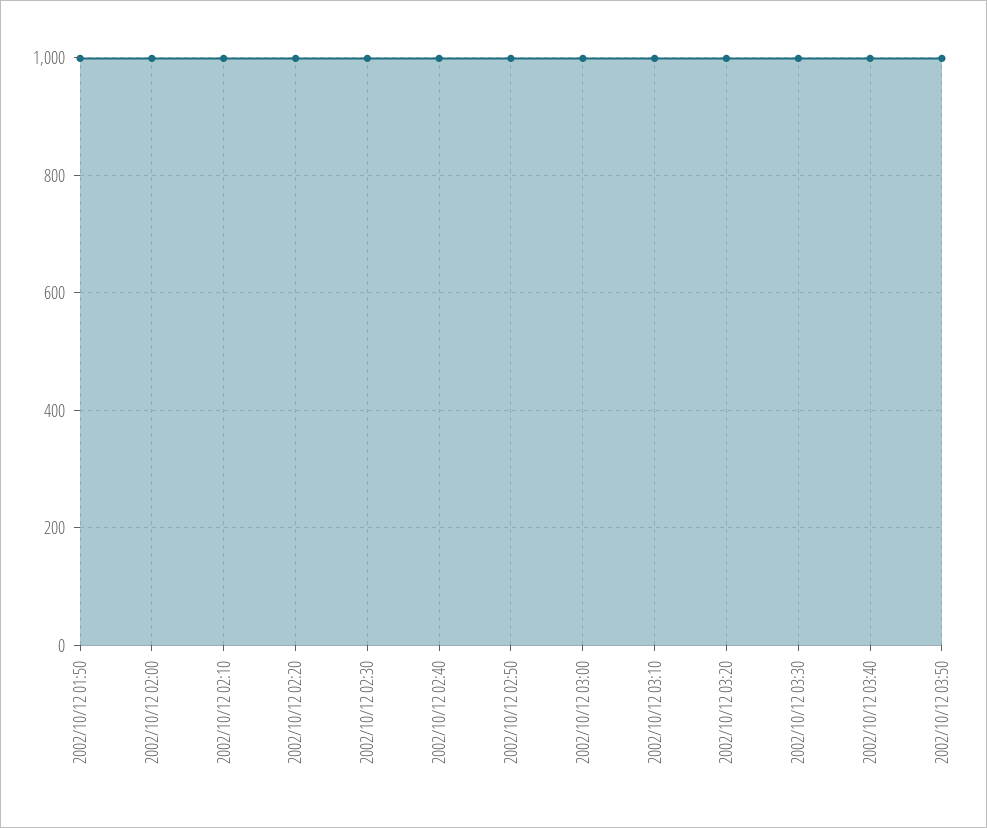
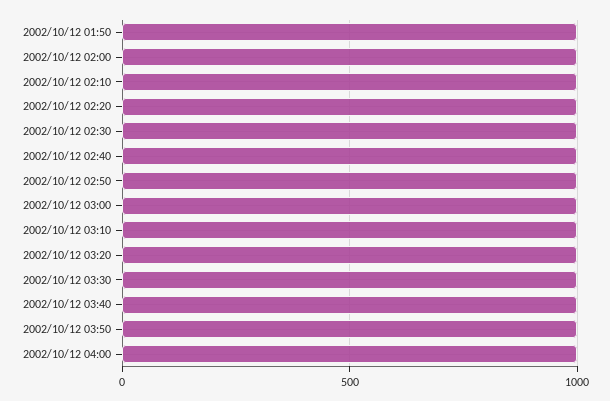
2002/10/12 04:00: none -> 1000

